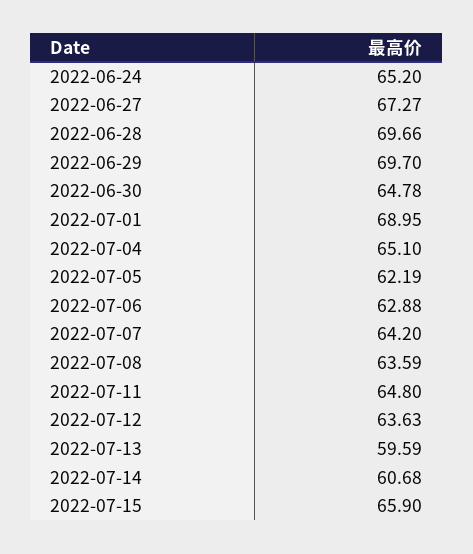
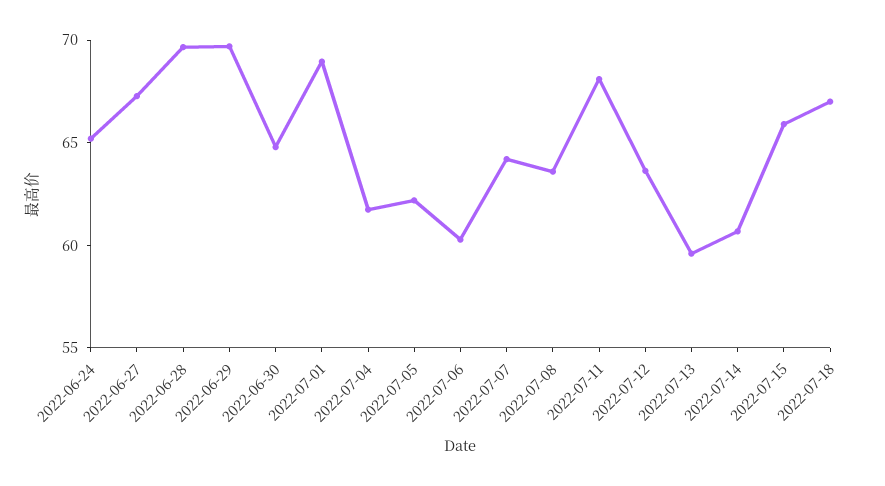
2022-07-04: 65.1 -> 62
2022-07-06: 62.88 -> 60
2022-07-11: 64.8 -> 68
2022-07-18: none -> 67

